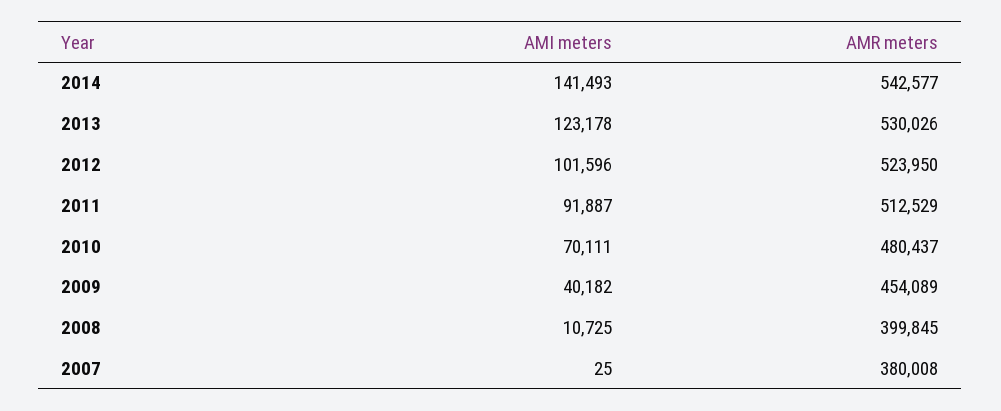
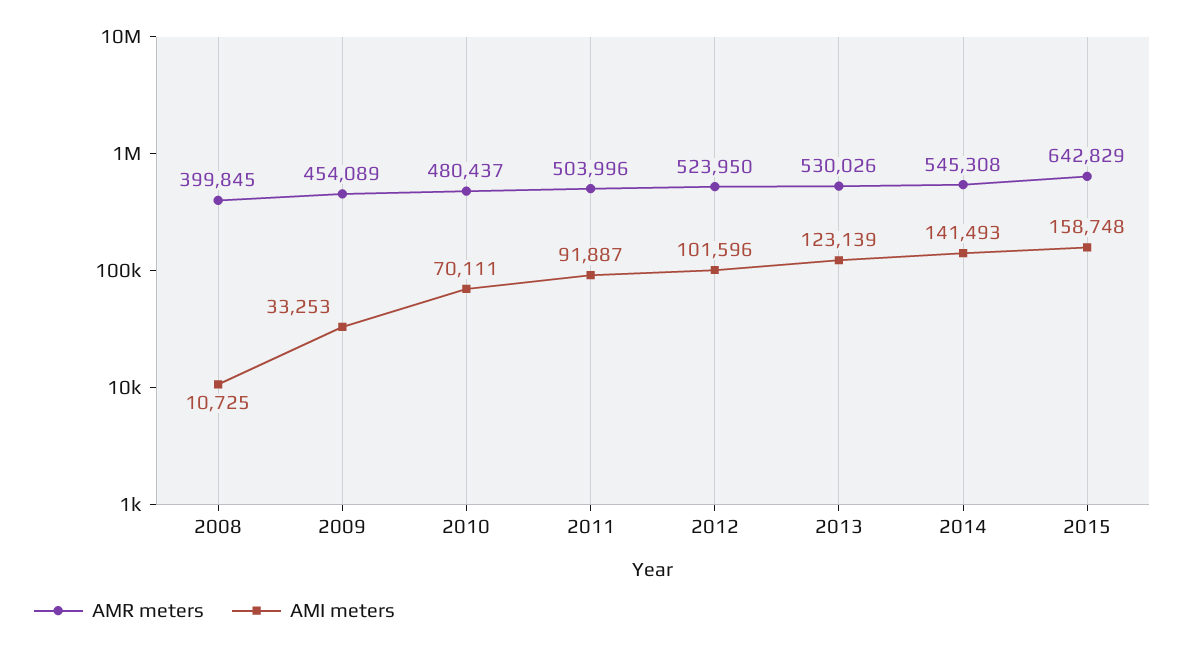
AMR meters, 2014: 542577 -> 545308
AMI meters, 2013: 123178 -> 123139
AMR meters, 2011: 512529 -> 503996
AMI meters, 2009: 40182 -> 33253
AMI meters, 2007: 25 -> none
AMR meters, 2007: 380008 -> none
AMR meters, 2015: none -> 642829
AMI meters, 2015: none -> 158748

